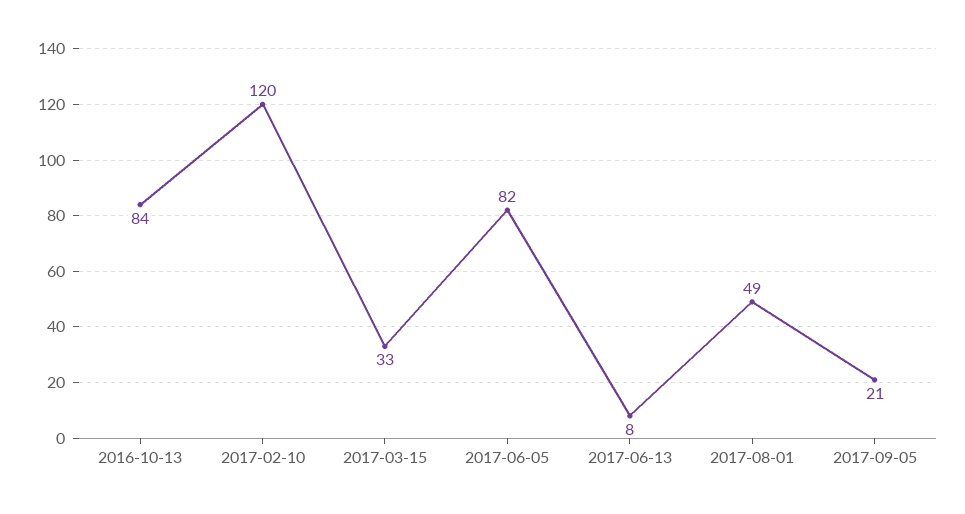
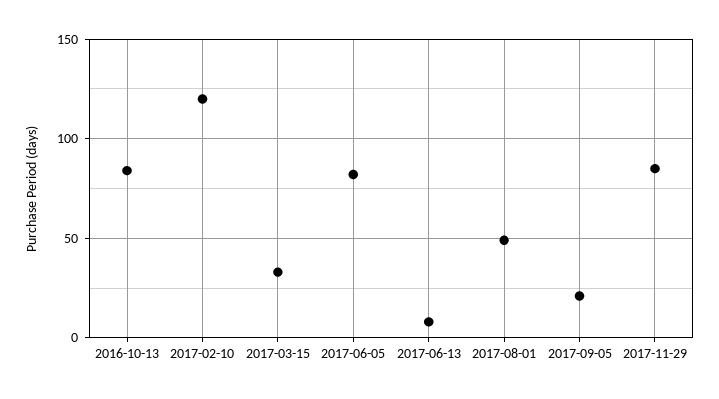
2017-11-29: none -> 85

